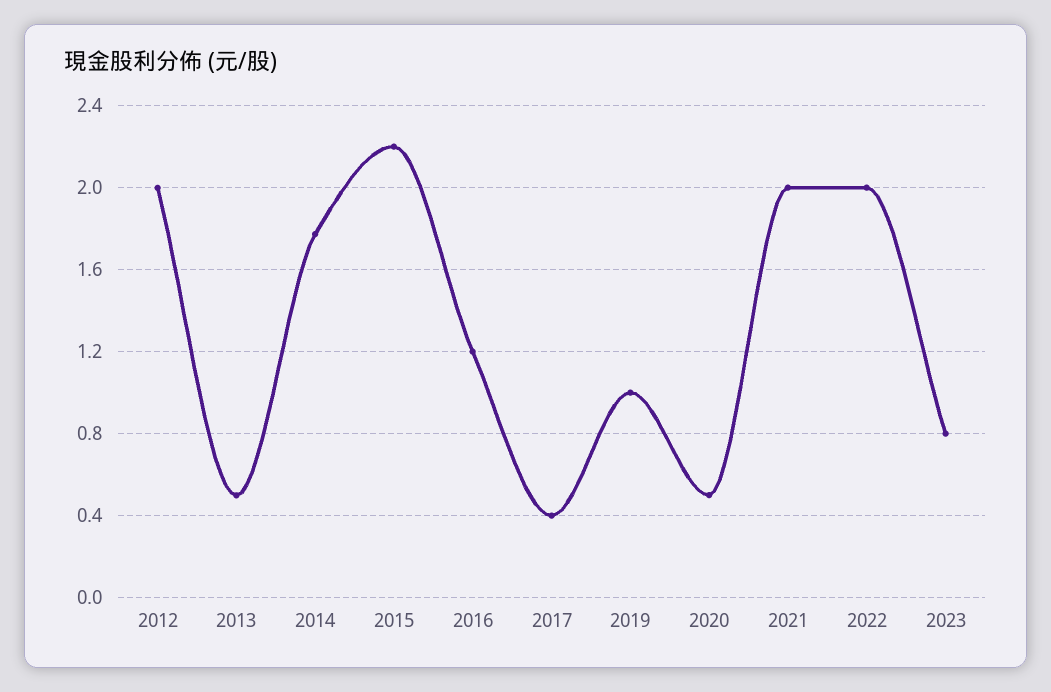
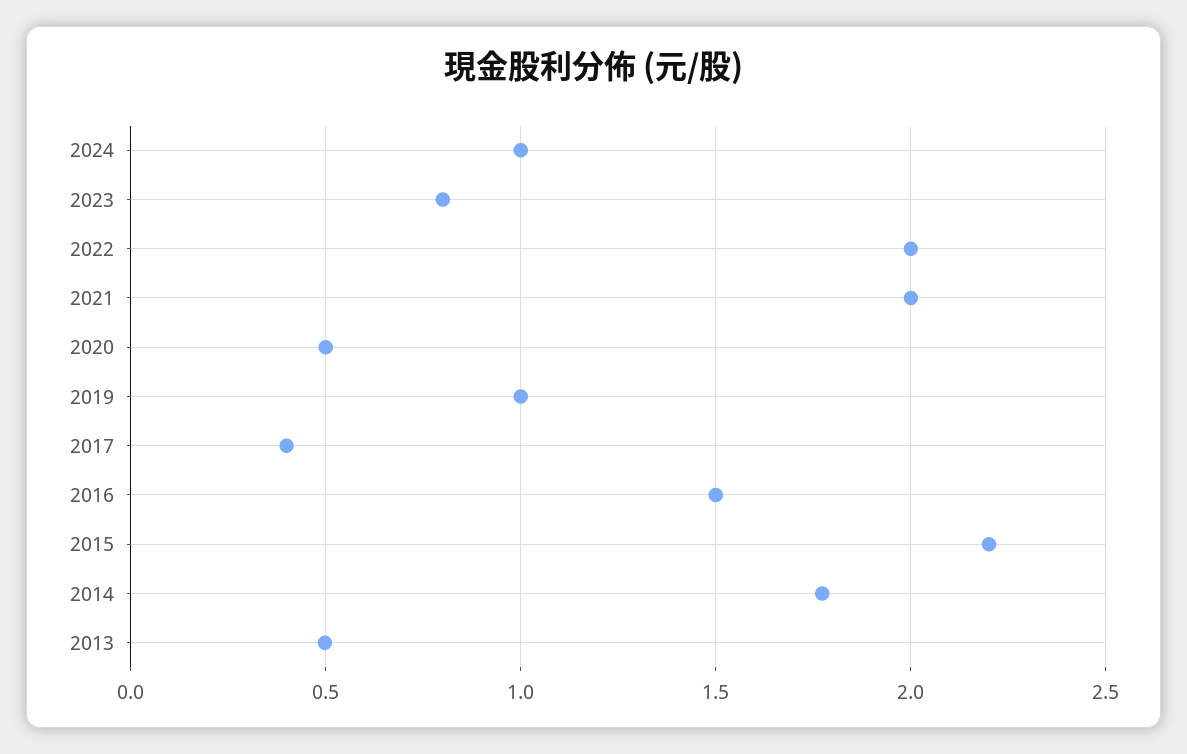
2012: 2 -> none
2016: 1.2 -> 1.5
2024: none -> 1

